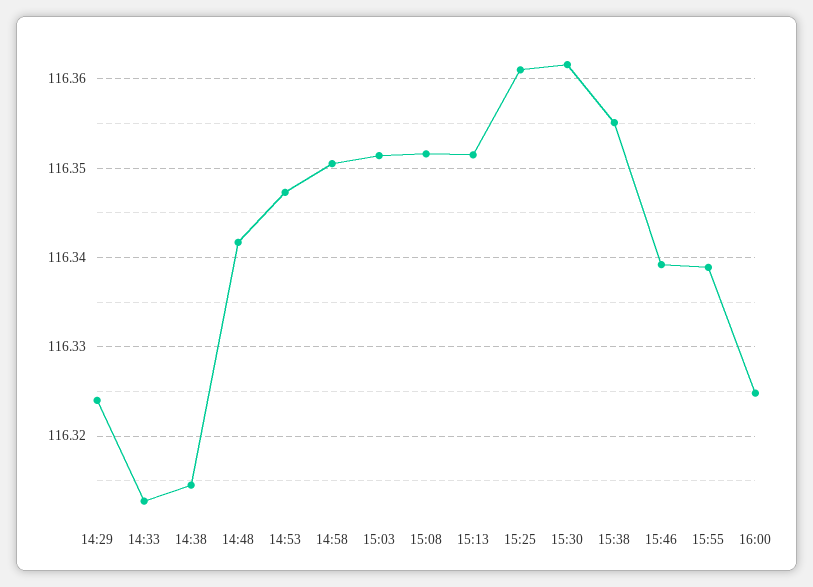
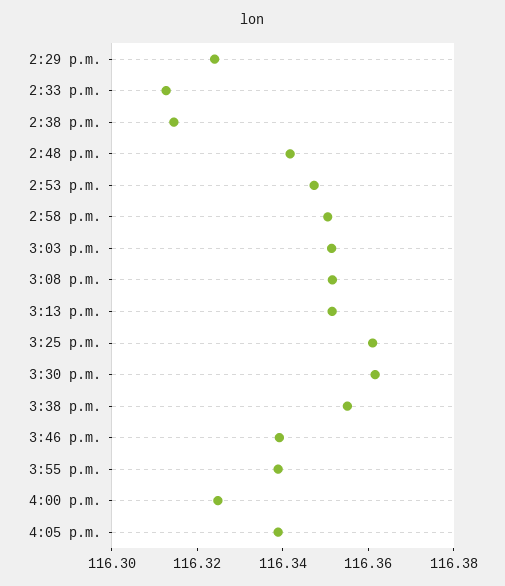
4:05 p.m.: none -> 116.34

